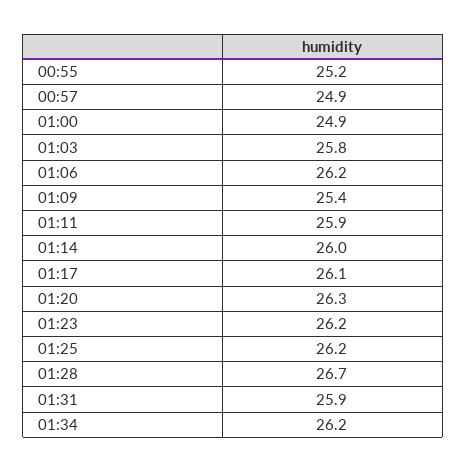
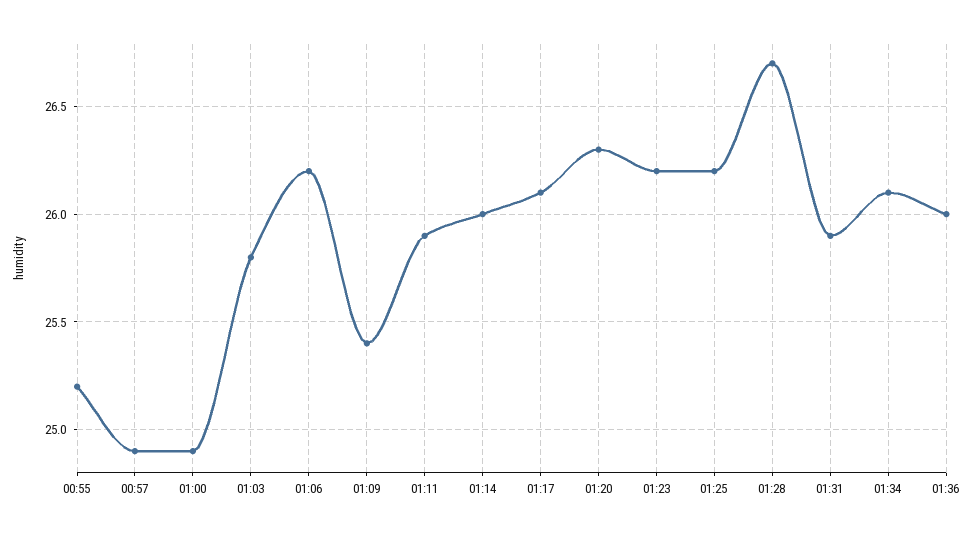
01:34: 26.2 -> 26.1
01:36: none -> 26

